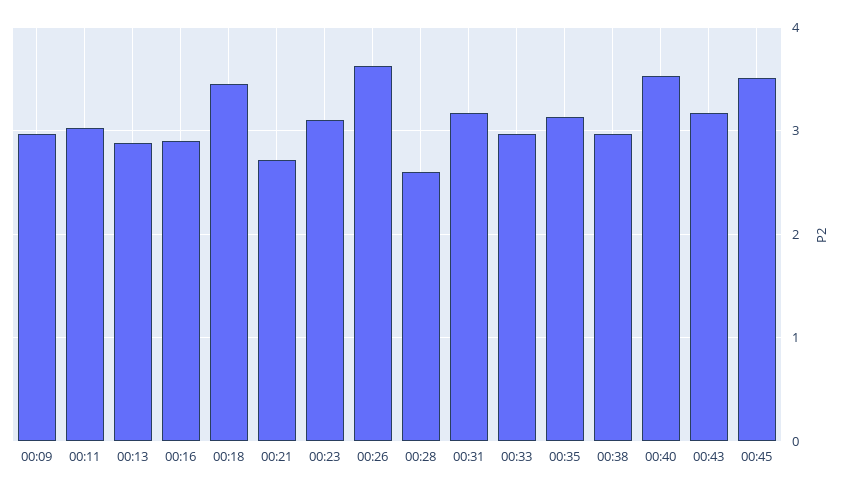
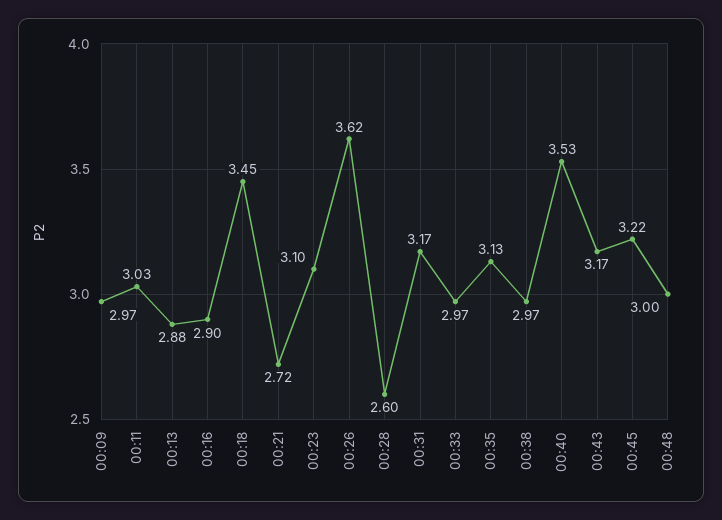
00:45: 3.5 -> 3.22
00:48: none -> 3

